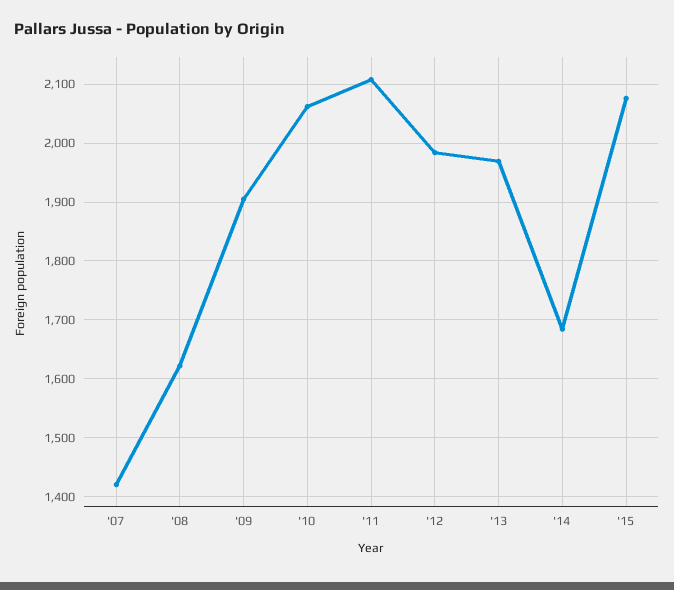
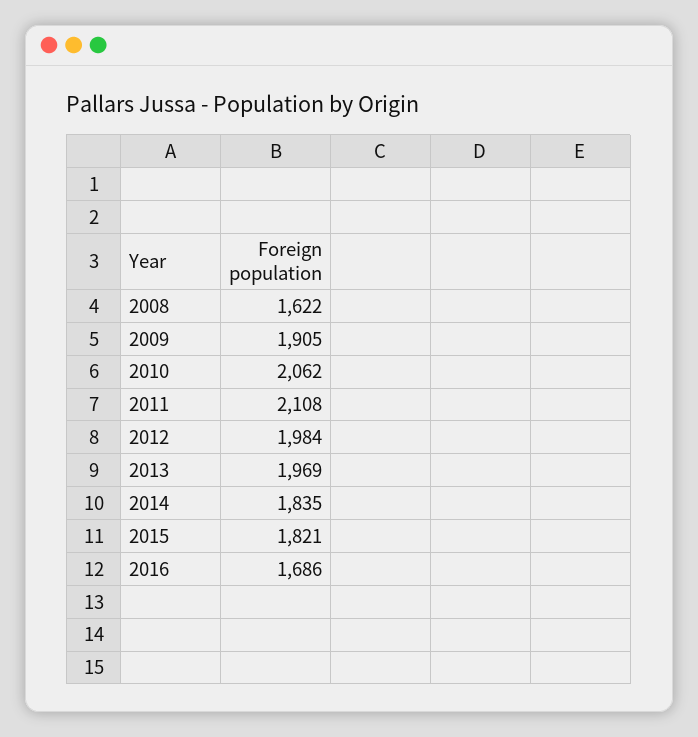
'07: 1420 -> none
'14: 1680 -> 1835
'15: 2080 -> 1821
2016: none -> 1686

